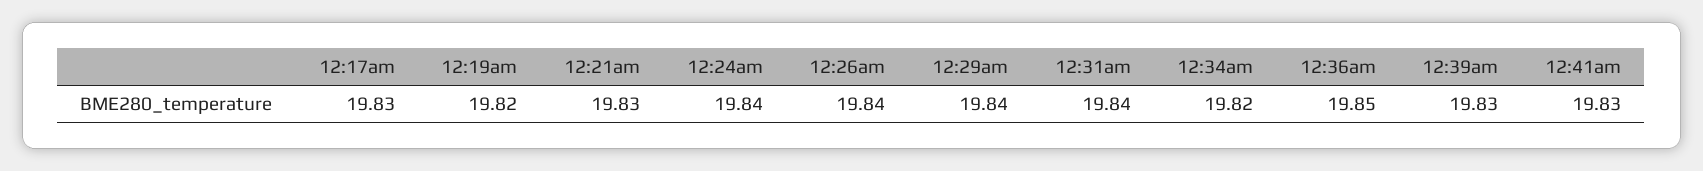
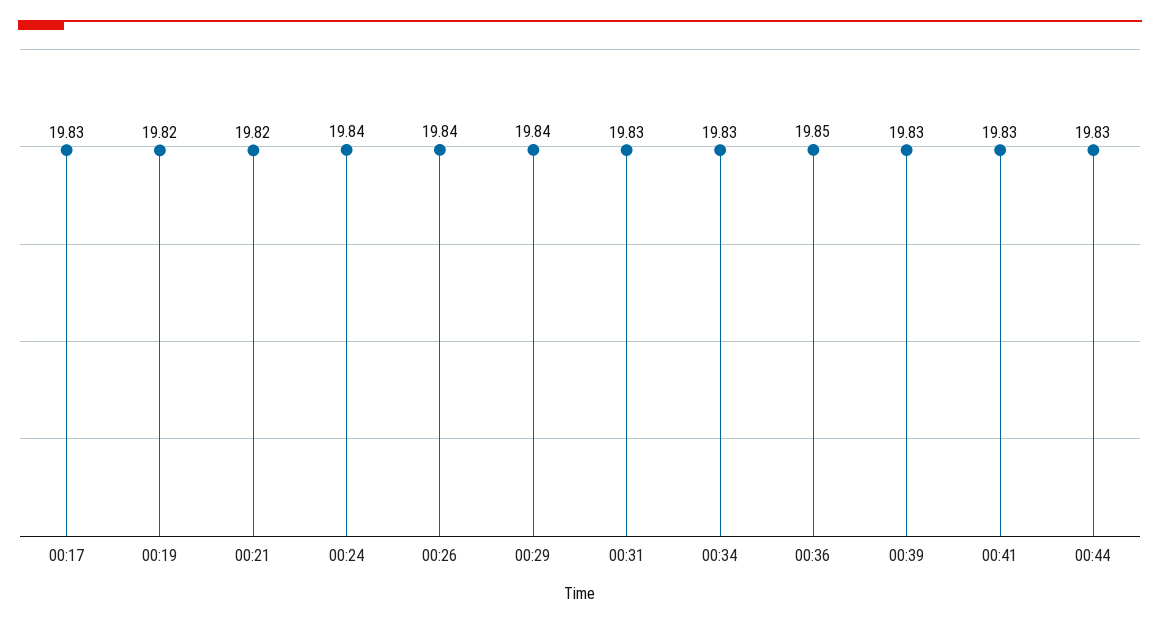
12:21am: 19.83 -> 19.82
12:31am: 19.84 -> 19.83
12:34am: 19.82 -> 19.83
00:44: none -> 19.83

